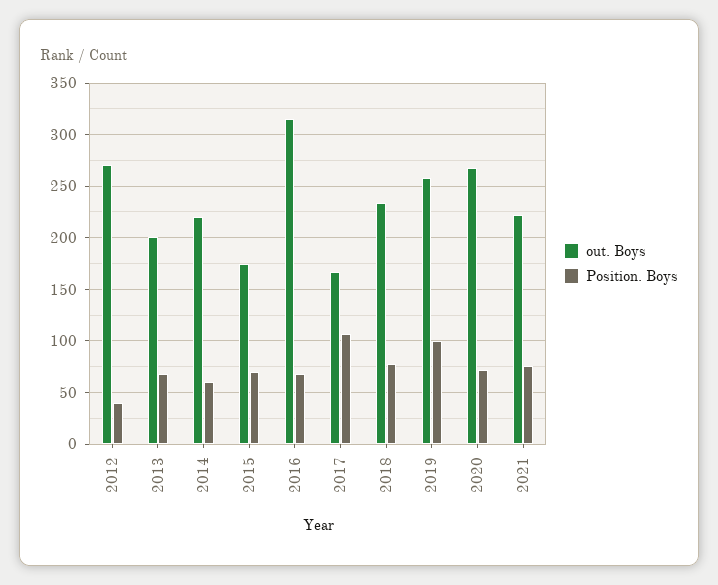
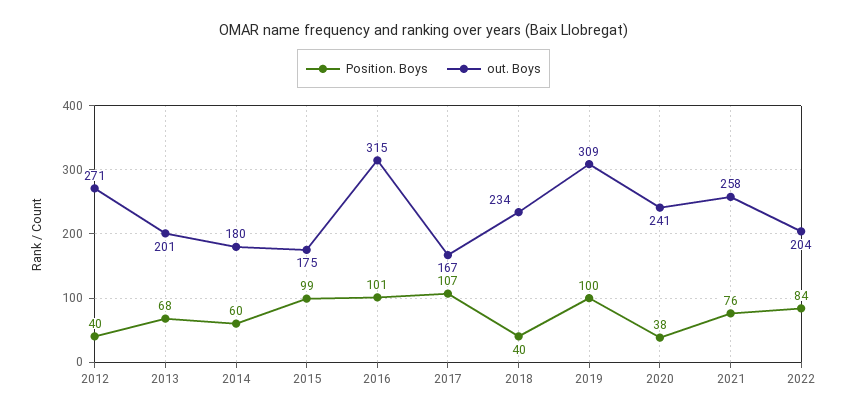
out. Boys, 2014: 220 -> 180
Position. Boys, 2015: 70 -> 99
Position. Boys, 2016: 70 -> 101
Position. Boys, 2018: 80 -> 40
out. Boys, 2019: 260 -> 309
out. Boys, 2020: 270 -> 241
Position. Boys, 2020: 70 -> 38
out. Boys, 2021: 220 -> 258
Position. Boys, 2022: none -> 84
out. Boys, 2022: none -> 204

